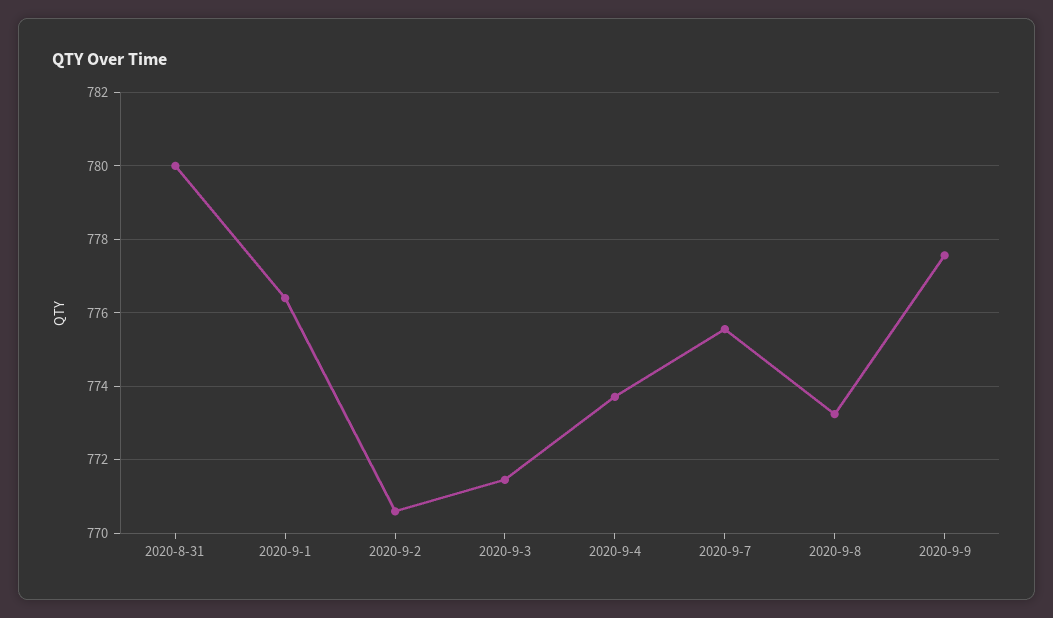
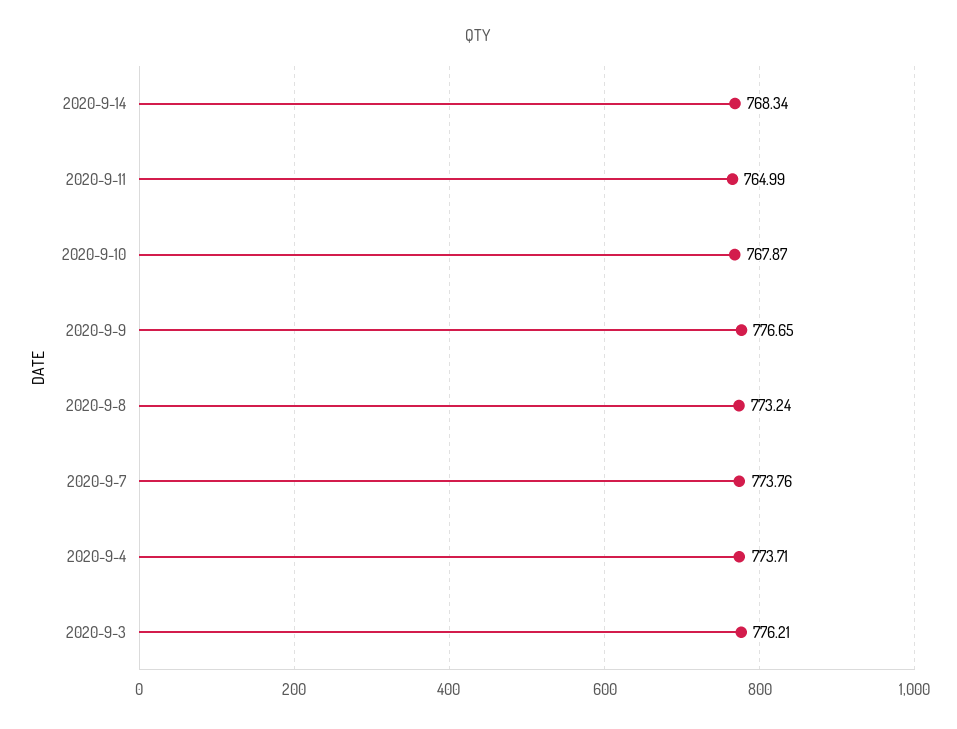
2020-8-31: 780 -> none
2020-9-1: 776.4 -> none
2020-9-2: 770.6 -> none
2020-9-3: 771.4 -> 776.21
2020-9-7: 775.6 -> 773.76
2020-9-9: 777.6 -> 776.65
2020-9-14: none -> 768.34
2020-9-11: none -> 764.99
2020-9-10: none -> 767.87

